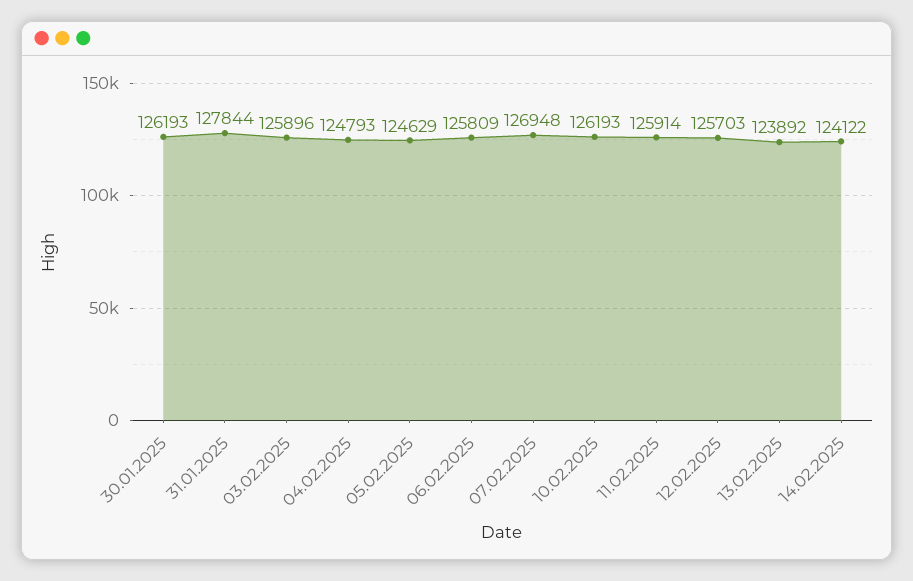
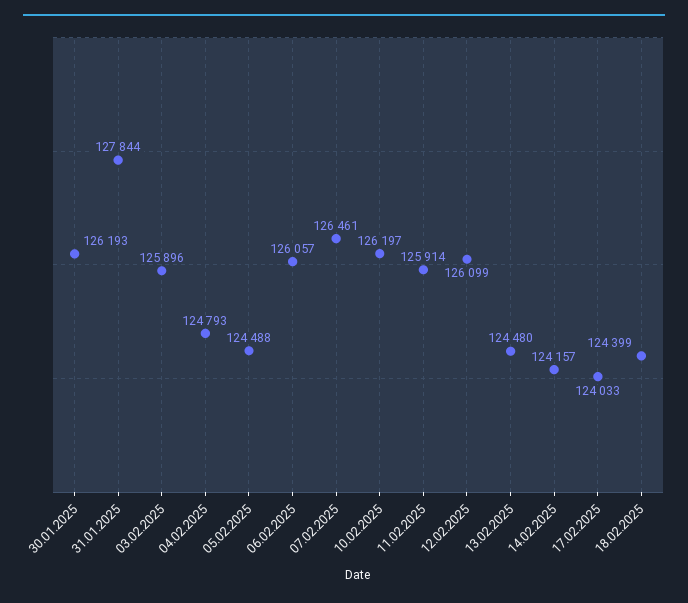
05.02.2025: 124629 -> 124488
06.02.2025: 125809 -> 126057
07.02.2025: 126948 -> 126461
10.02.2025: 126193 -> 126197
12.02.2025: 125703 -> 126099
13.02.2025: 123892 -> 124480
14.02.2025: 124122 -> 124157
17.02.2025: none -> 124033
18.02.2025: none -> 124399

